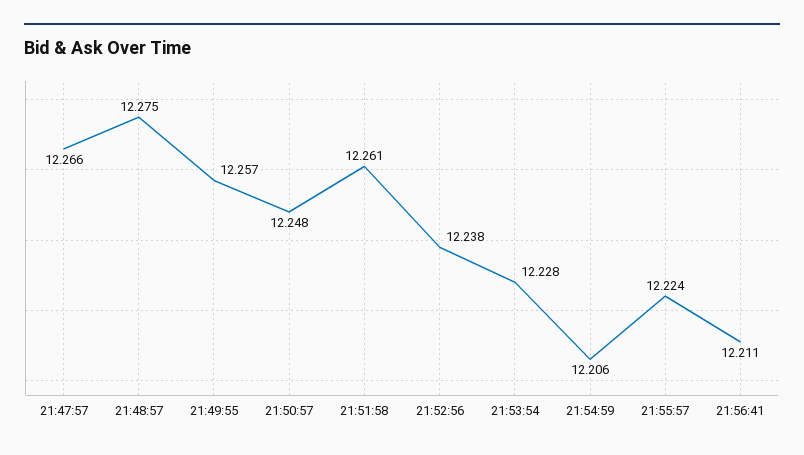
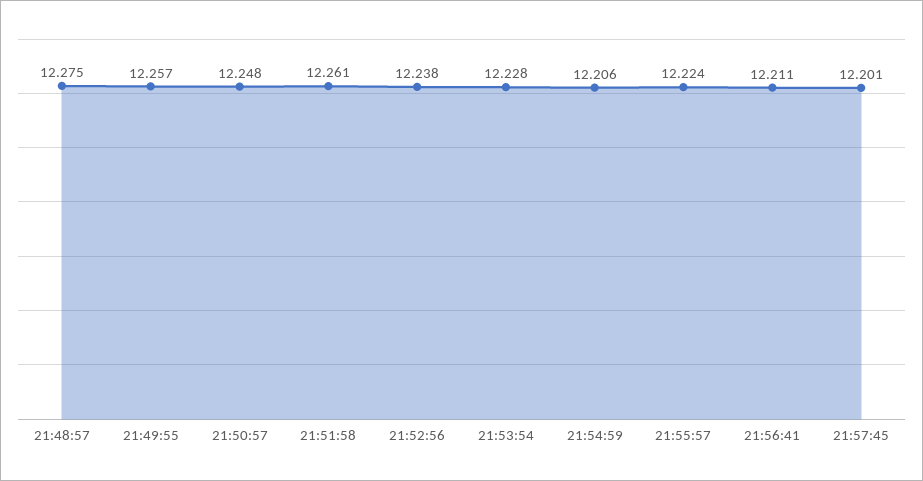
21:47:57: 12.266 -> none
21:57:45: none -> 12.201

